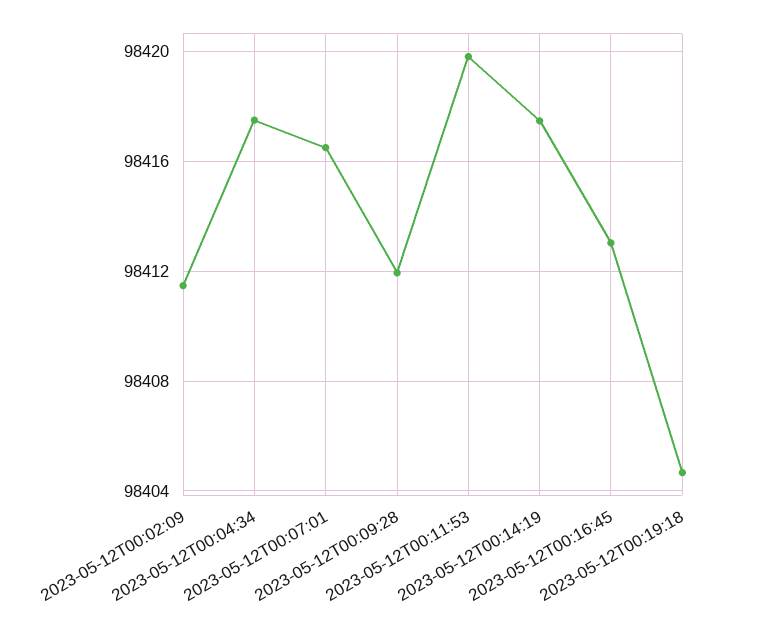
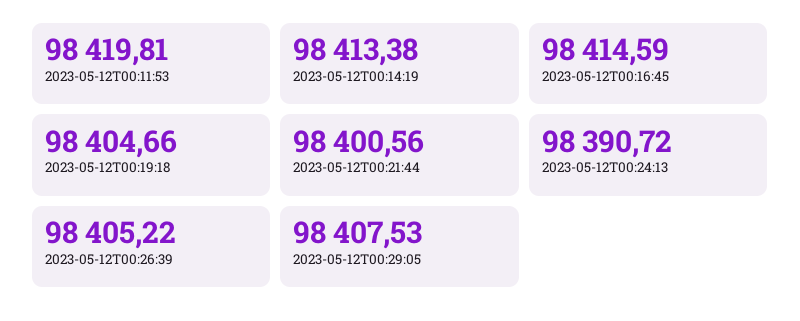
2023-05-12T00:02:09: 98411.5 -> none
2023-05-12T00:04:34: 98417.5 -> none
2023-05-12T00:07:01: 98416.5 -> none
2023-05-12T00:09:28: 98412 -> none
2023-05-12T00:14:19: 98417.5 -> 98413.38
2023-05-12T00:16:45: 98413 -> 98414.59
2023-05-12T00:21:44: none -> 98400.56
2023-05-12T00:24:13: none -> 98390.72
2023-05-12T00:26:39: none -> 98405.22
2023-05-12T00:29:05: none -> 98407.53

